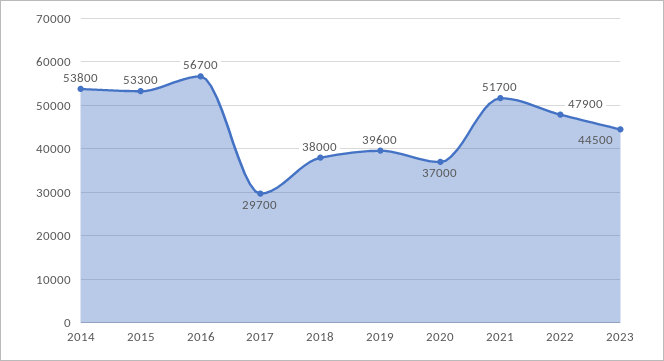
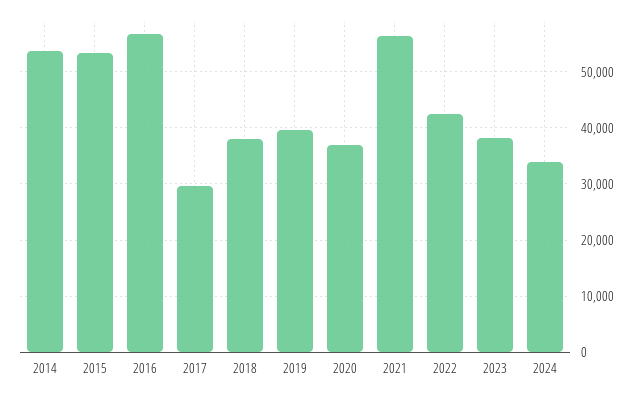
2021: 51700 -> 56000
2022: 47900 -> 42000
2023: 44500 -> 38000
2024: none -> 34000

